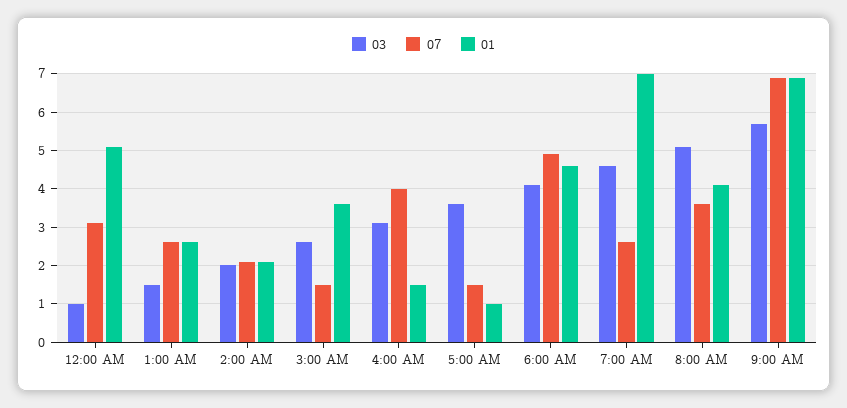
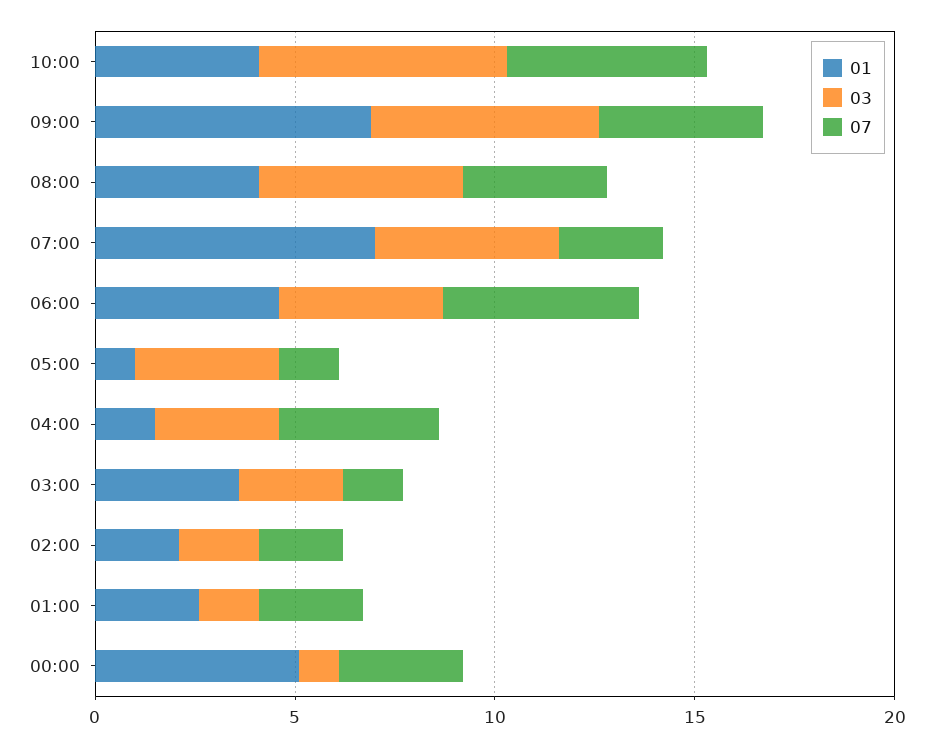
07, 9:00 AM: 7 -> 4
01, 10:00: none -> 4
03, 10:00: none -> 6
07, 10:00: none -> 5

